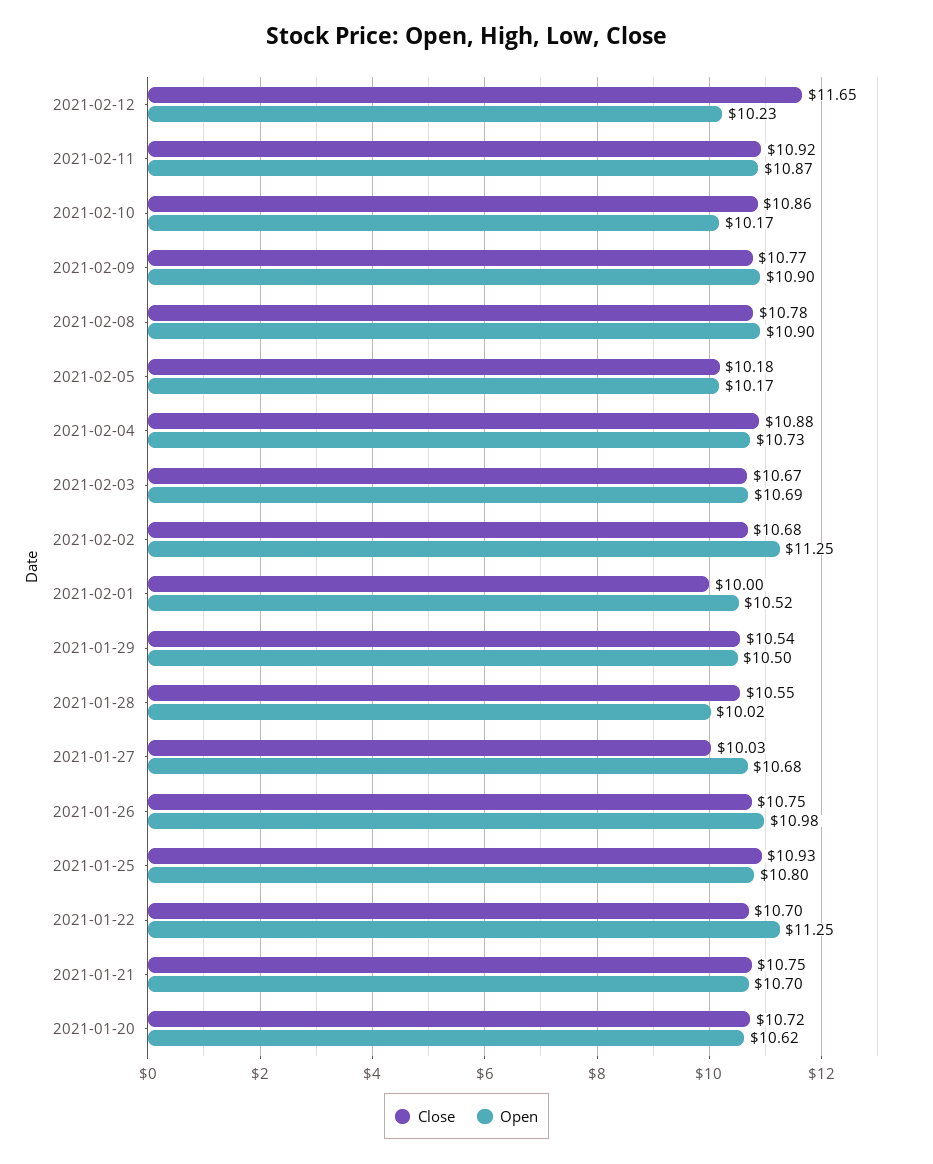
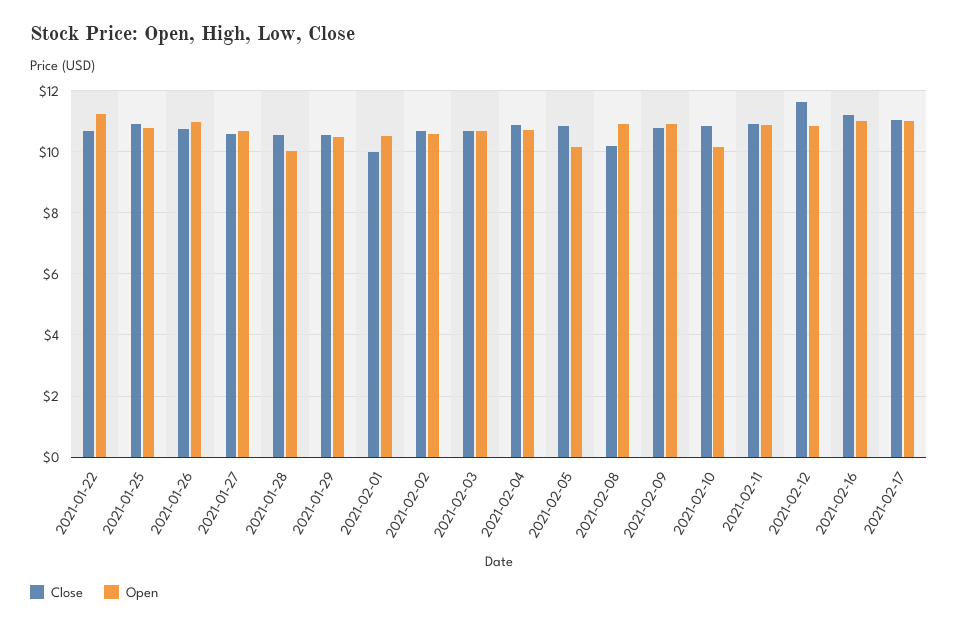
Open, 2021-02-12: 10.23 -> 10.8
Close, 2021-02-08: 10.78 -> 10.2
Close, 2021-02-05: 10.18 -> 10.8
Open, 2021-02-02: 11.25 -> 10.6
Close, 2021-01-27: 10.03 -> 10.6
Close, 2021-01-21: 10.75 -> none
Open, 2021-01-21: 10.7 -> none
Close, 2021-01-20: 10.72 -> none
Open, 2021-01-20: 10.62 -> none
Close, 2021-02-16: none -> 11.2
Open, 2021-02-16: none -> 11
Close, 2021-02-17: none -> 11
Open, 2021-02-17: none -> 11

